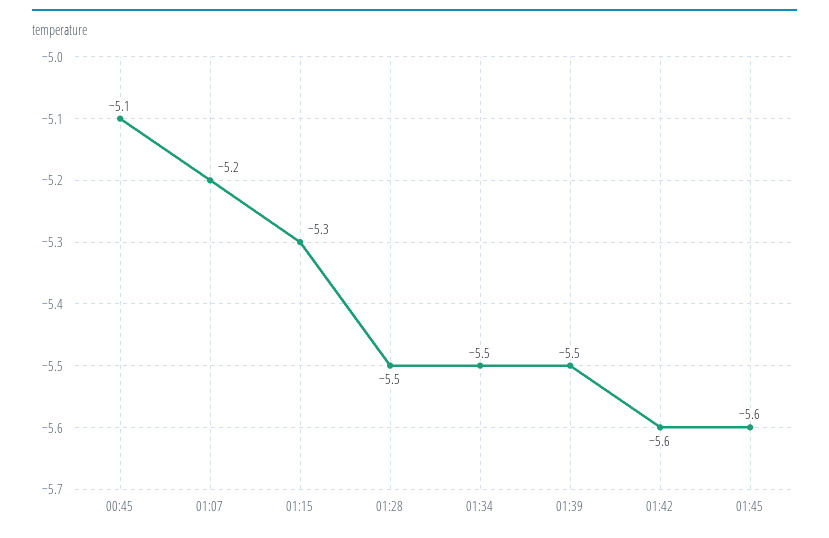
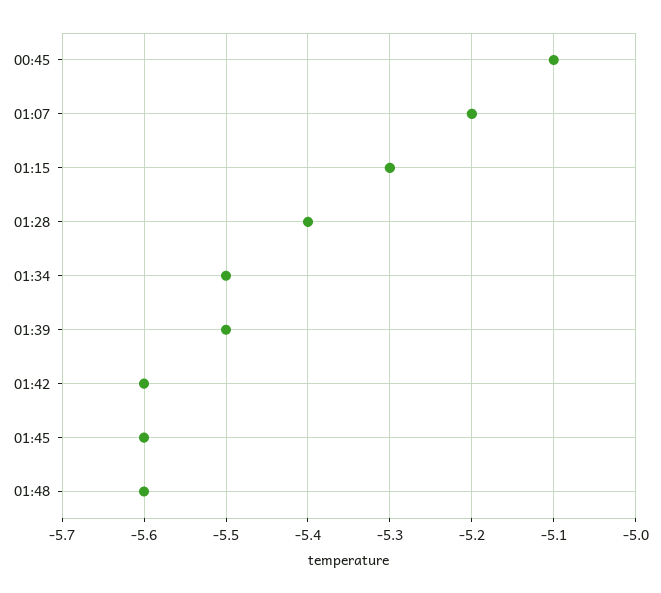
01:28: -5.5 -> -5.4
01:48: none -> -5.6

